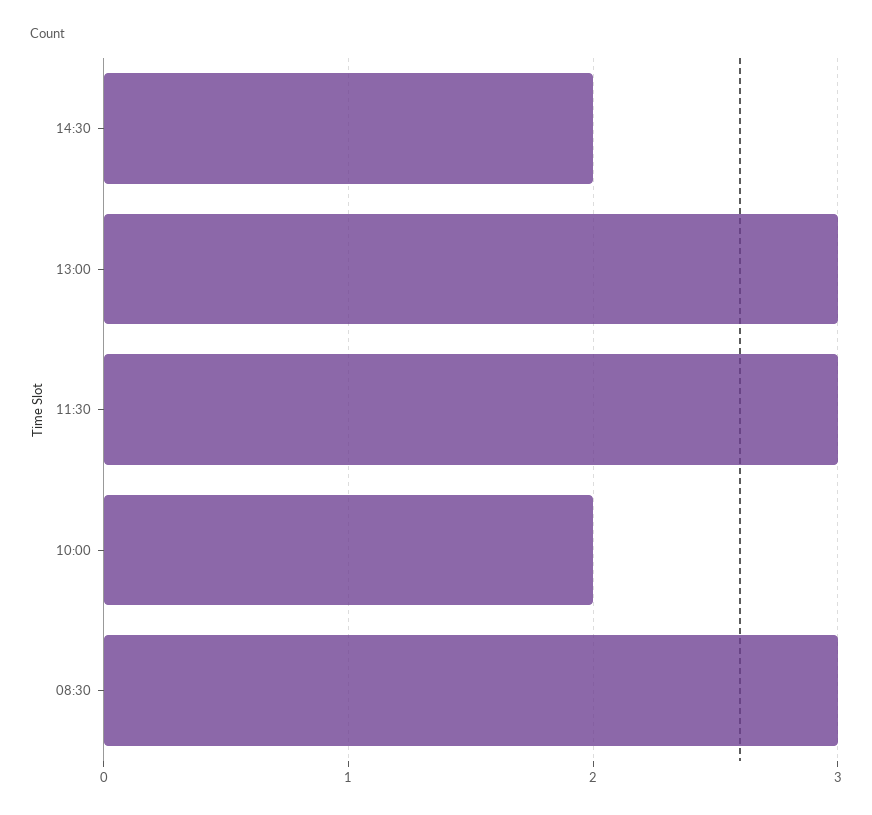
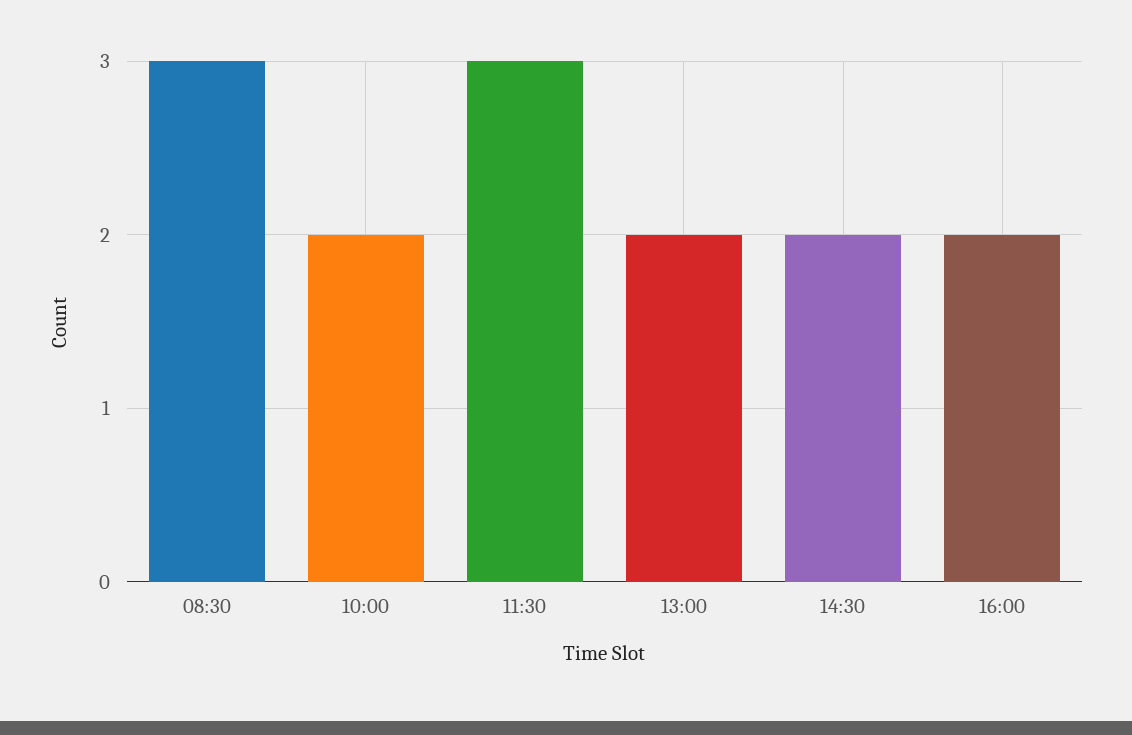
13:00: 3 -> 2
16:00: none -> 2

